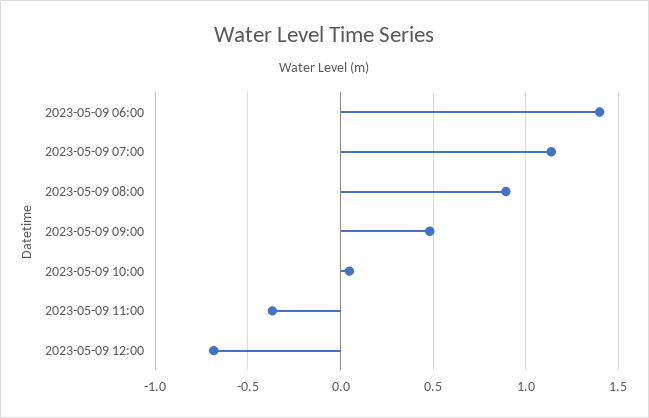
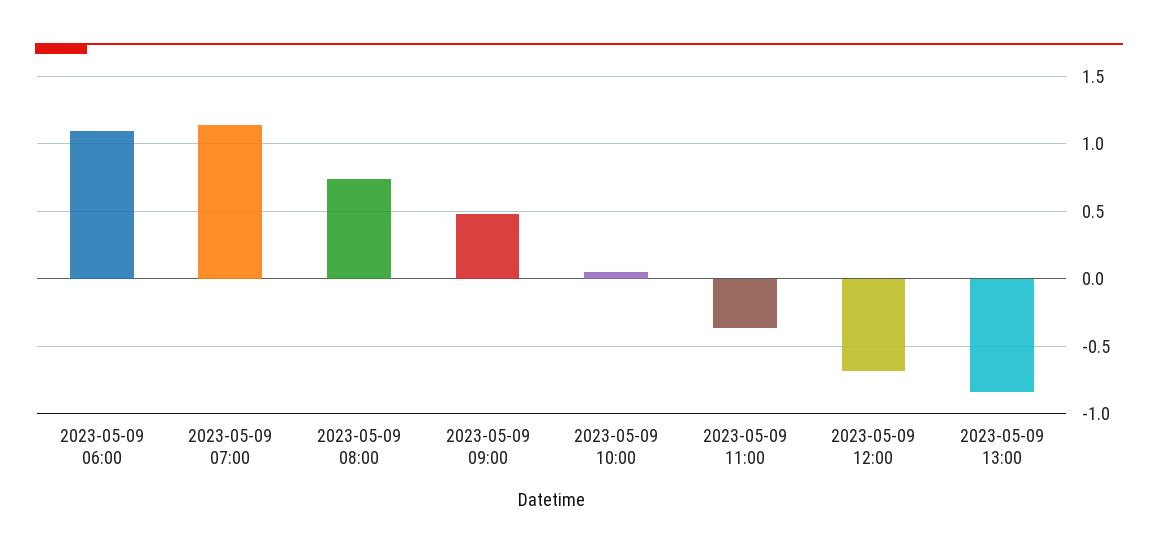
2023-05-09 06:00: 1.4 -> 1.1
2023-05-09 08:00: 0.9 -> 0.75
2023-05-09 13:00: none -> -0.85

